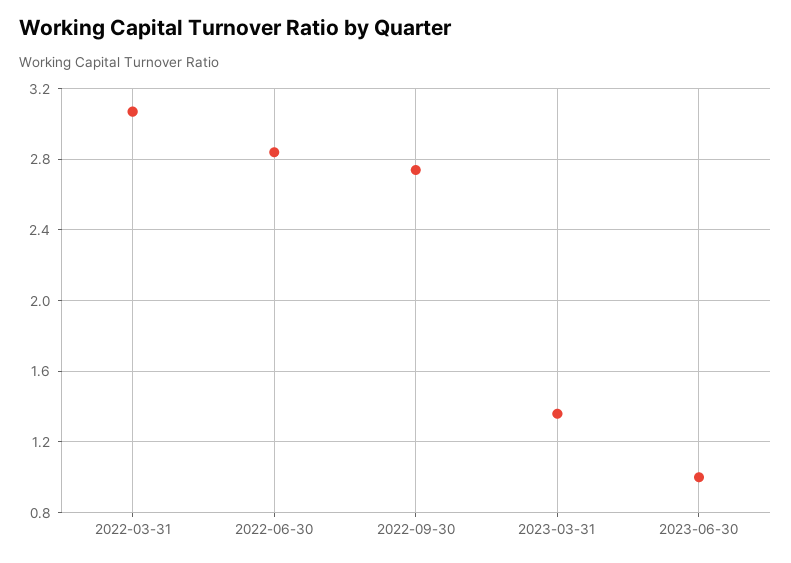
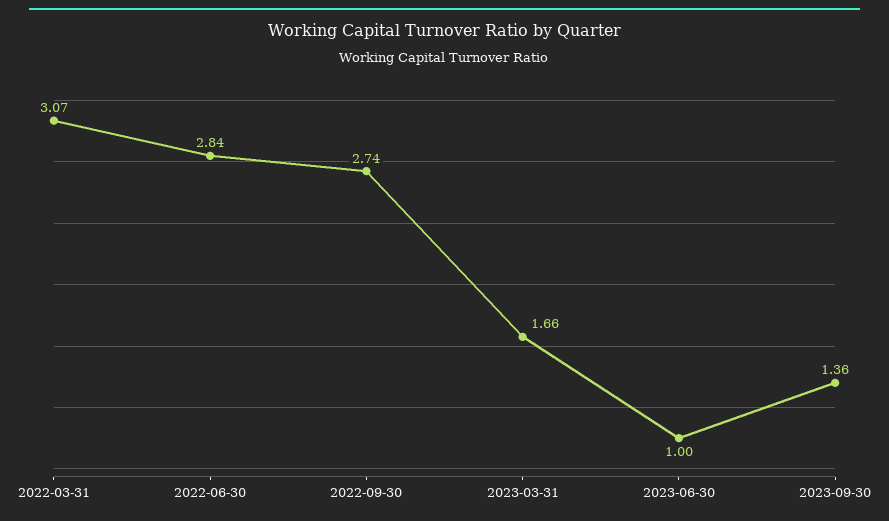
2023-03-31: 1.35 -> 1.66
2023-09-30: none -> 1.36

